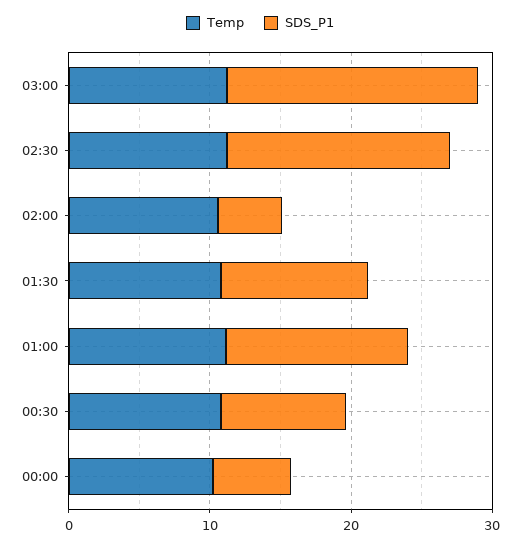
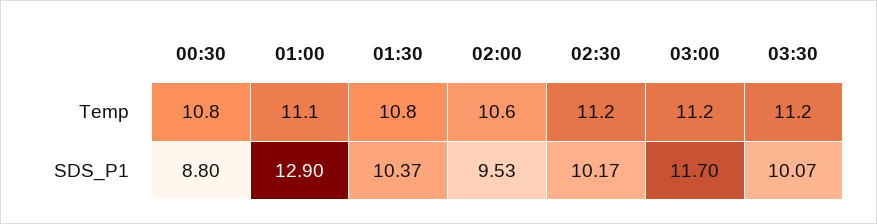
SDS_P1, 03:00: 18 -> 11.7
SDS_P1, 02:30: 16 -> 10.17
SDS_P1, 02:00: 4 -> 9.53
Temp, 00:00: 10 -> none
SDS_P1, 00:00: 6 -> none
Temp, 03:30: none -> 11.2
SDS_P1, 03:30: none -> 10.07

